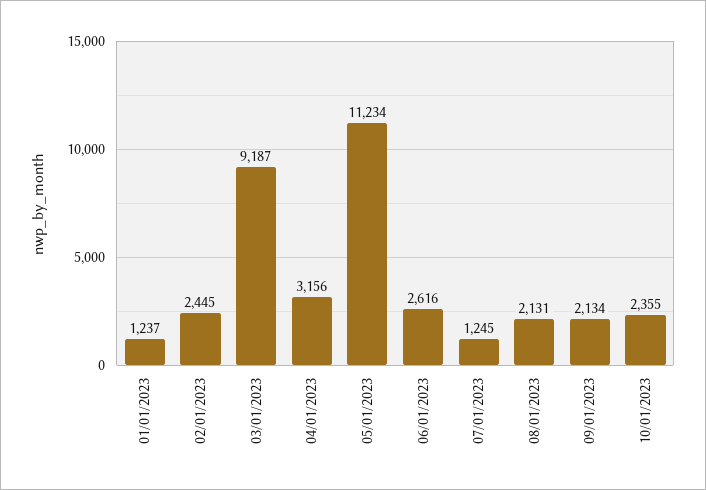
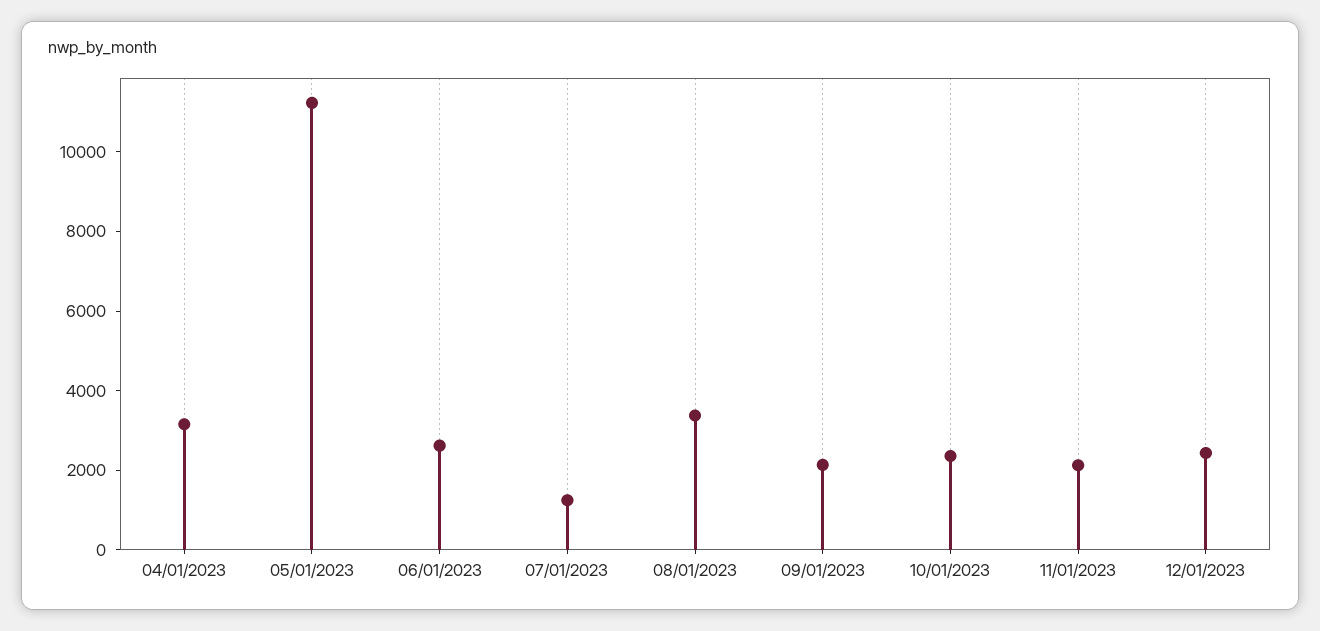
01/01/2023: 1237 -> none
02/01/2023: 2445 -> none
03/01/2023: 9187 -> none
08/01/2023: 2131 -> 3500
11/01/2023: none -> 2000
12/01/2023: none -> 2500

